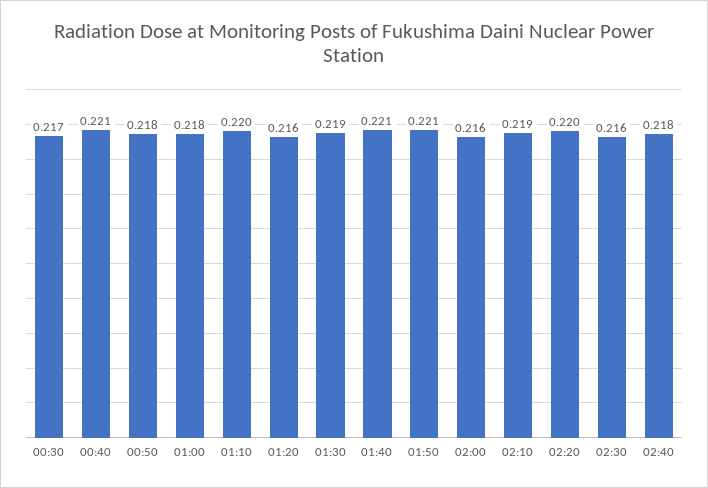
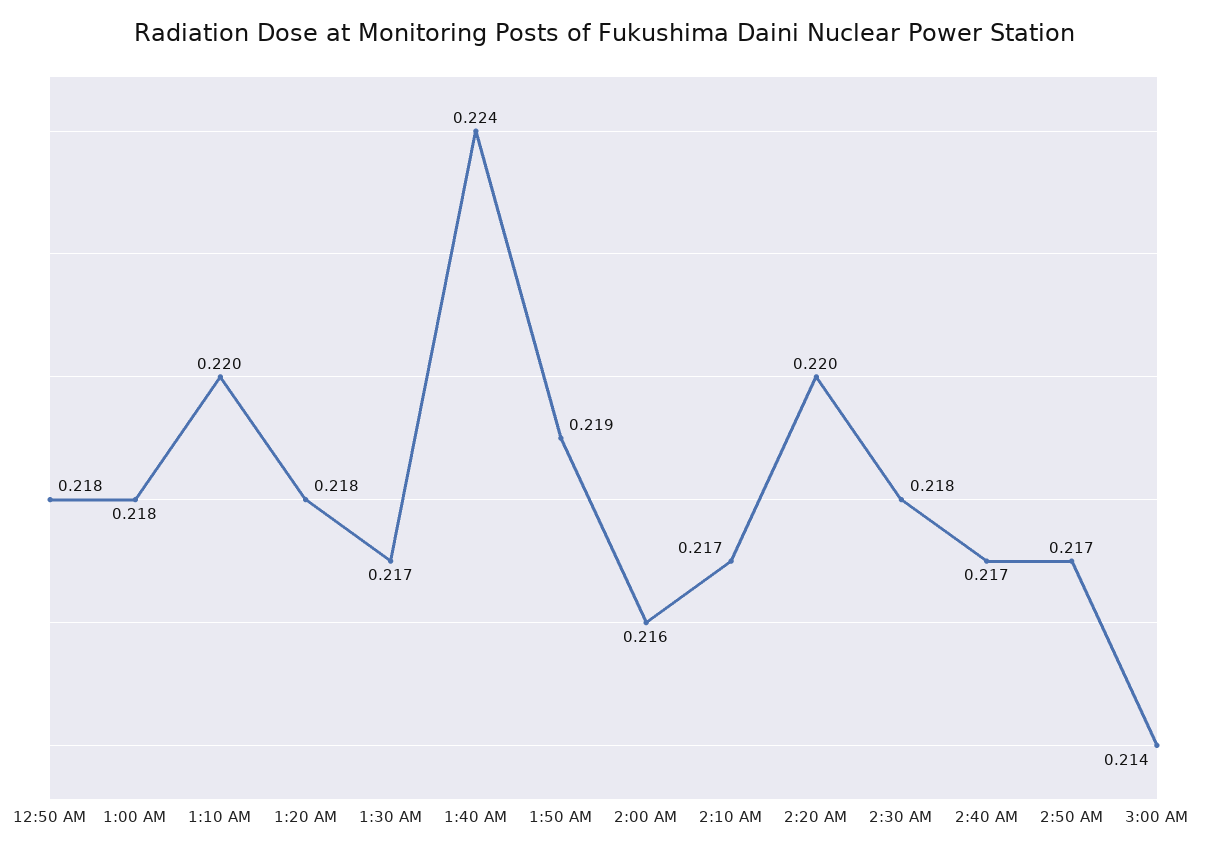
00:30: 0.217 -> none
00:40: 0.221 -> none
01:20: 0.216 -> 0.218
01:30: 0.219 -> 0.217
01:40: 0.221 -> 0.224
01:50: 0.221 -> 0.219
02:10: 0.219 -> 0.217
02:30: 0.216 -> 0.218
02:40: 0.218 -> 0.217
2:50 AM: none -> 0.217
3:00 AM: none -> 0.214

